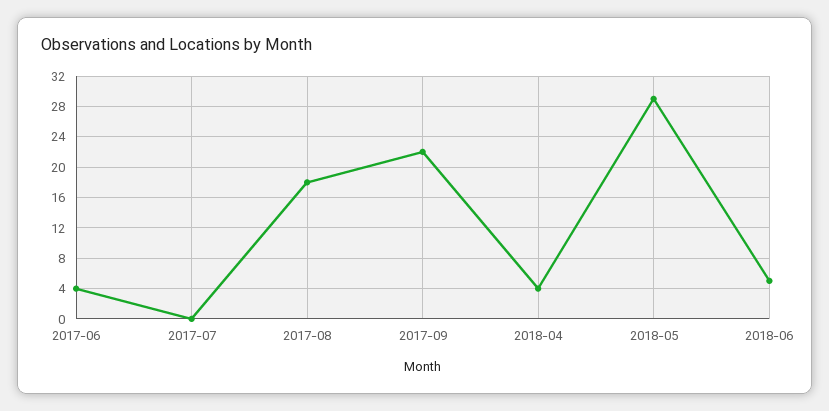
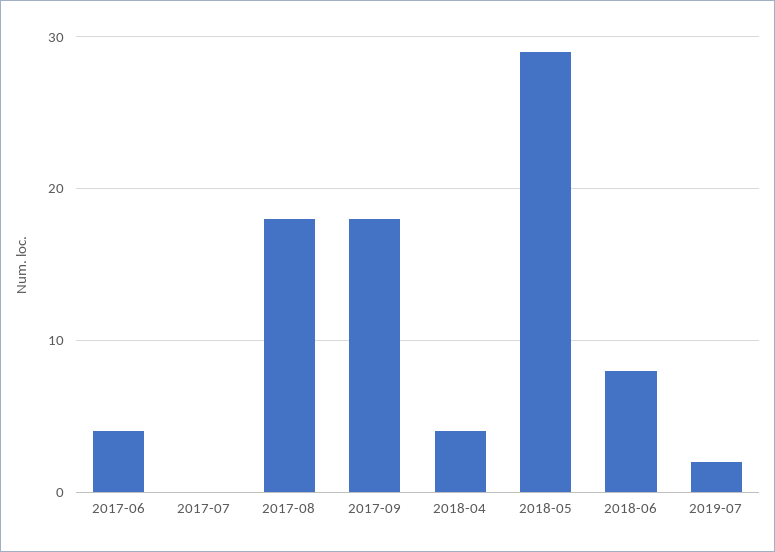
2017-09: 22 -> 18
2018-06: 5 -> 8
2019-07: none -> 2

